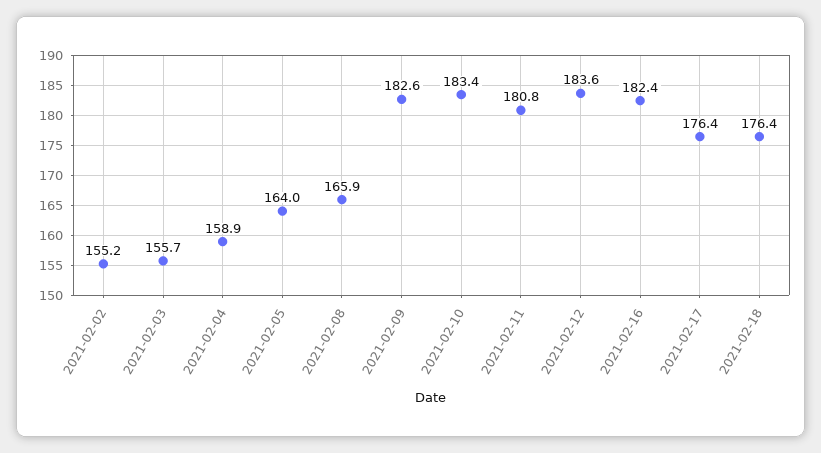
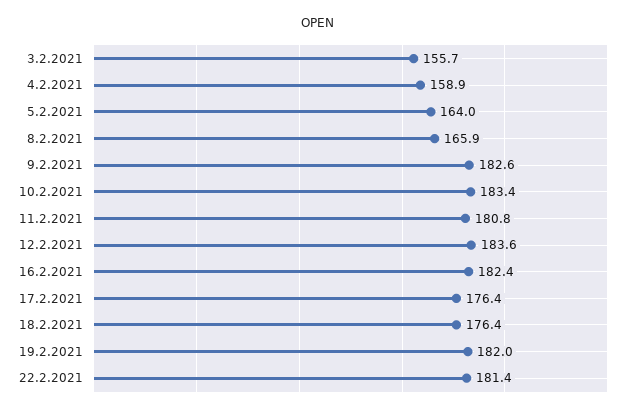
2021-02-02: 155.2 -> none
19.2.2021: none -> 182
22.2.2021: none -> 181.4

